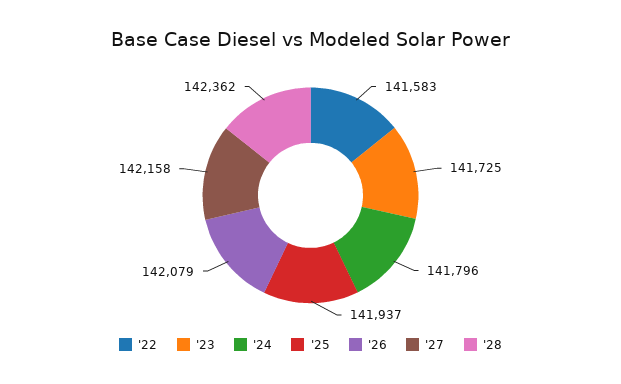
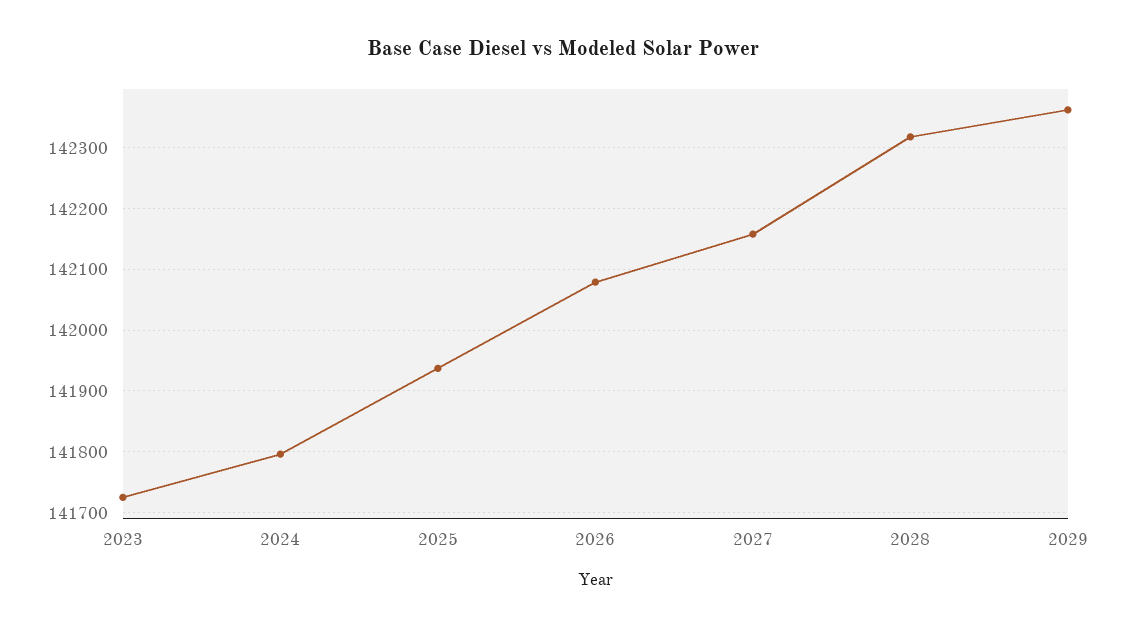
'22: 141583 -> none
'28: 142362 -> 142320
2029: none -> 142360

